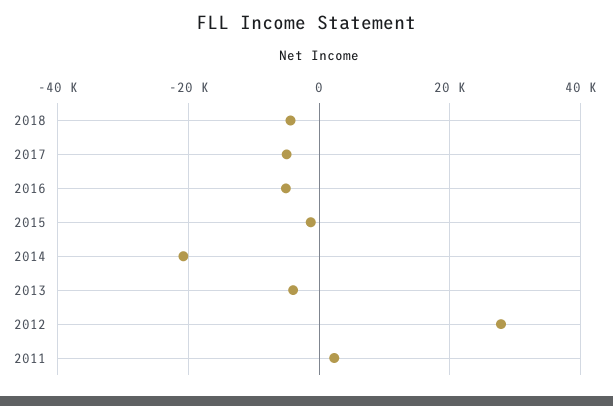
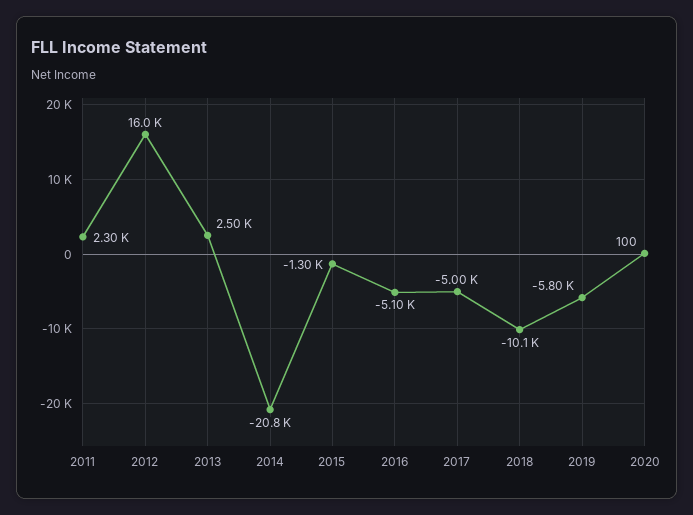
2018: -4000 -> -10100
2013: -4000 -> 2500
2012: 28000 -> 16000
2019: none -> -5800
2020: none -> 100

